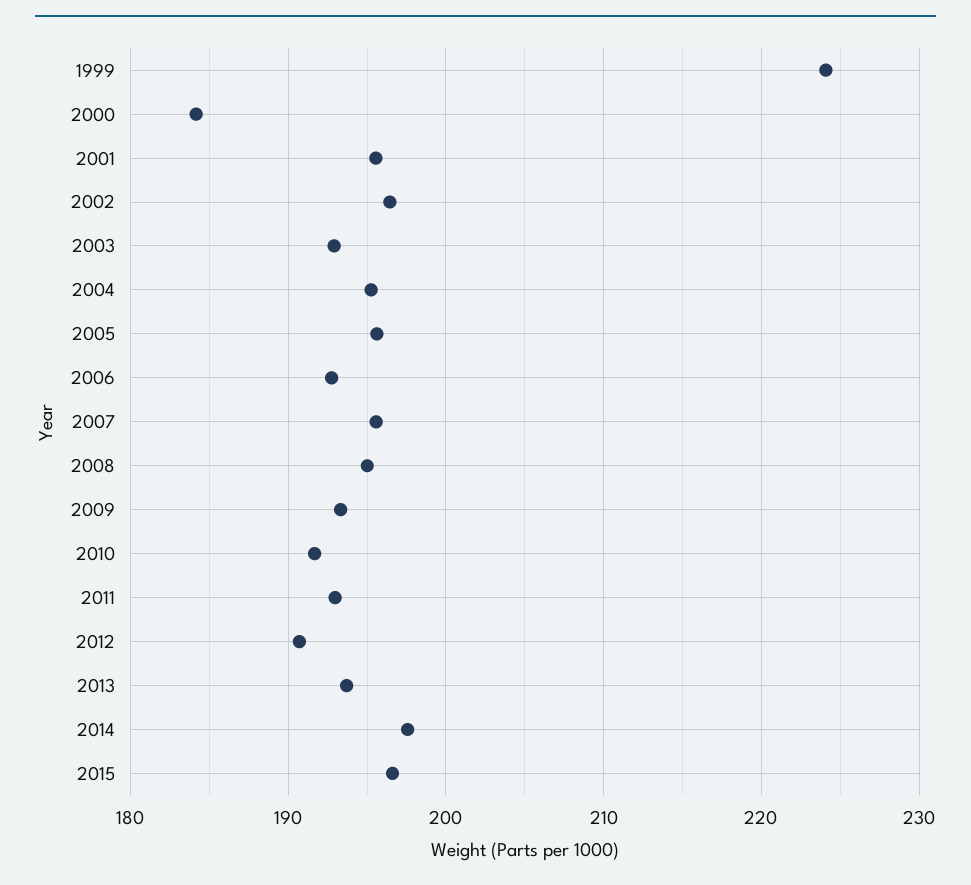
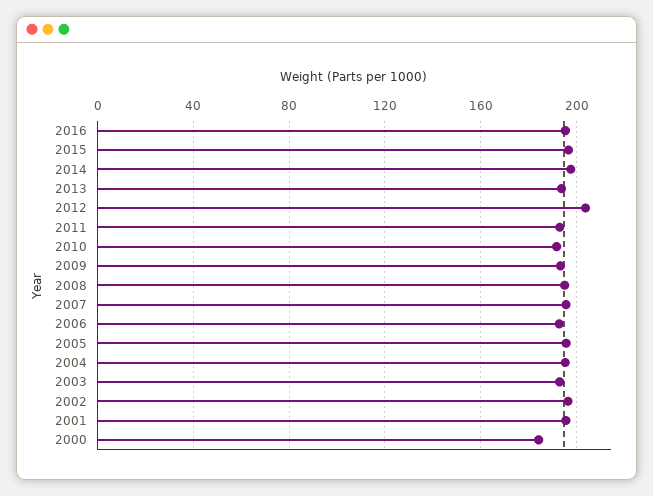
1999: 224 -> none
2012: 191 -> 205
2016: none -> 195

